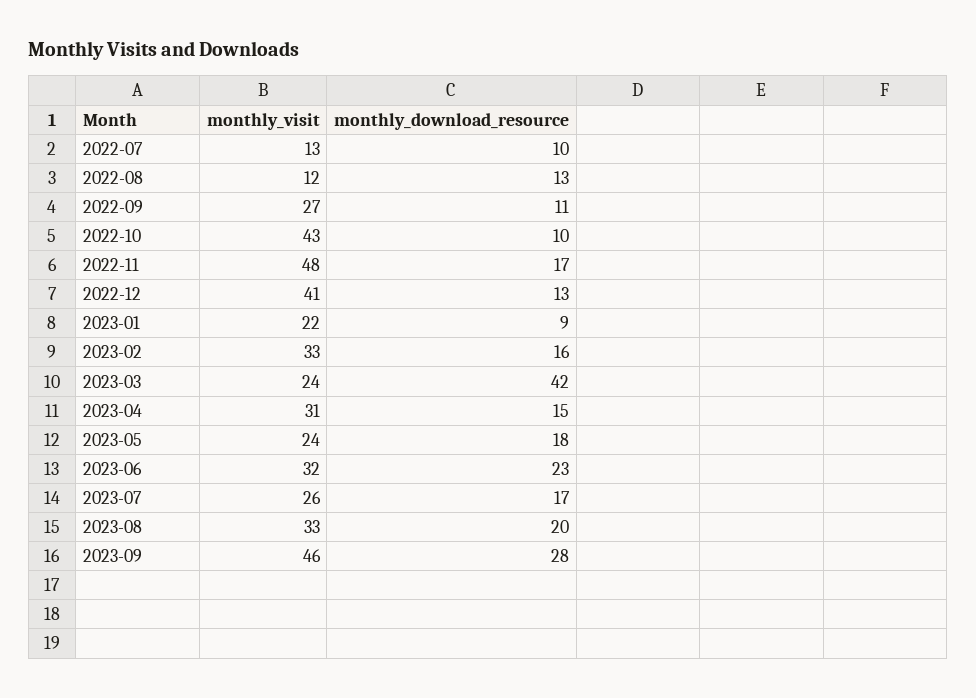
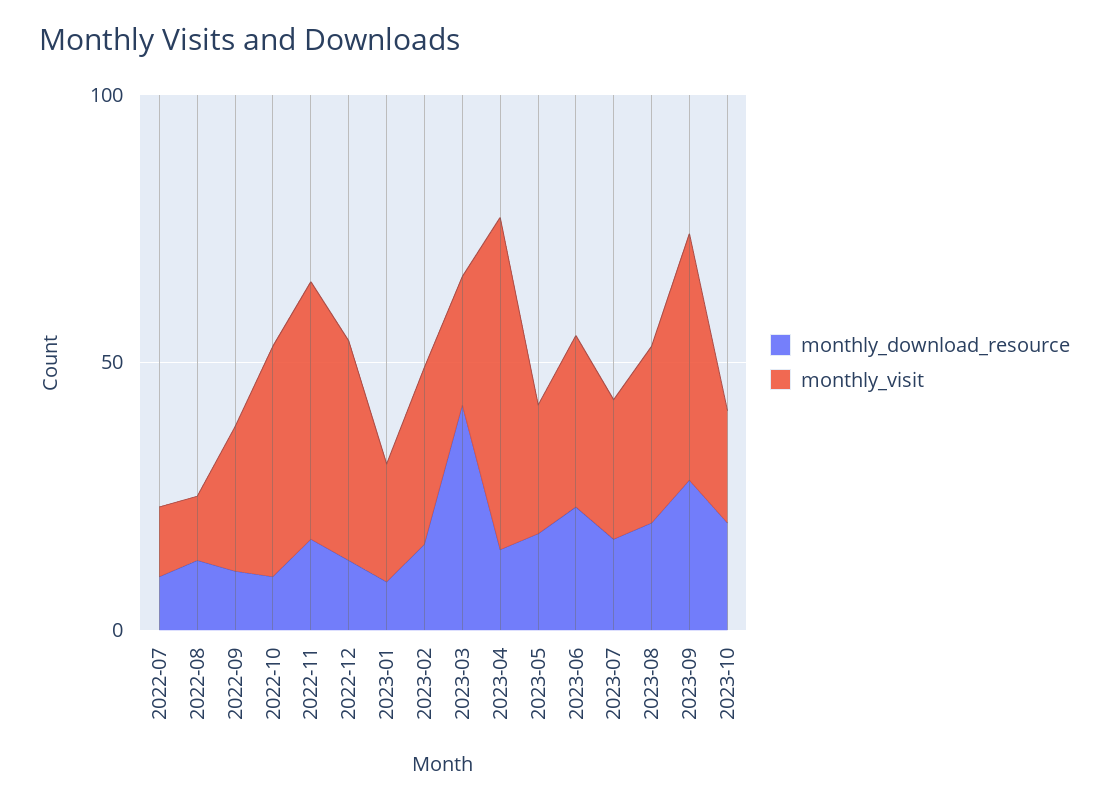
monthly_visit, 2023-04: 31 -> 60
monthly_download_resource, 2023-10: none -> 20
monthly_visit, 2023-10: none -> 20

